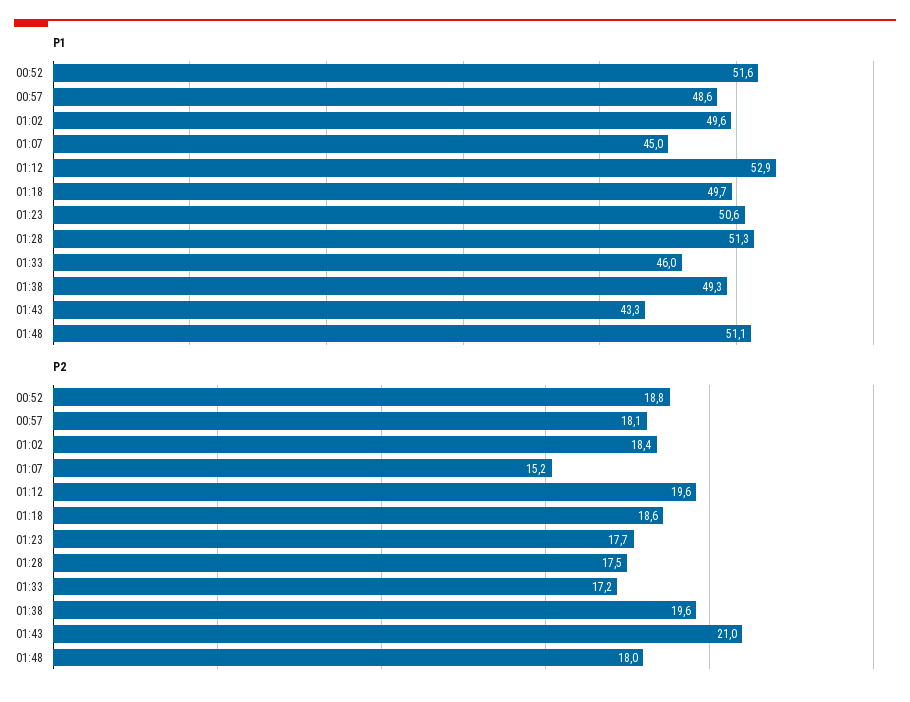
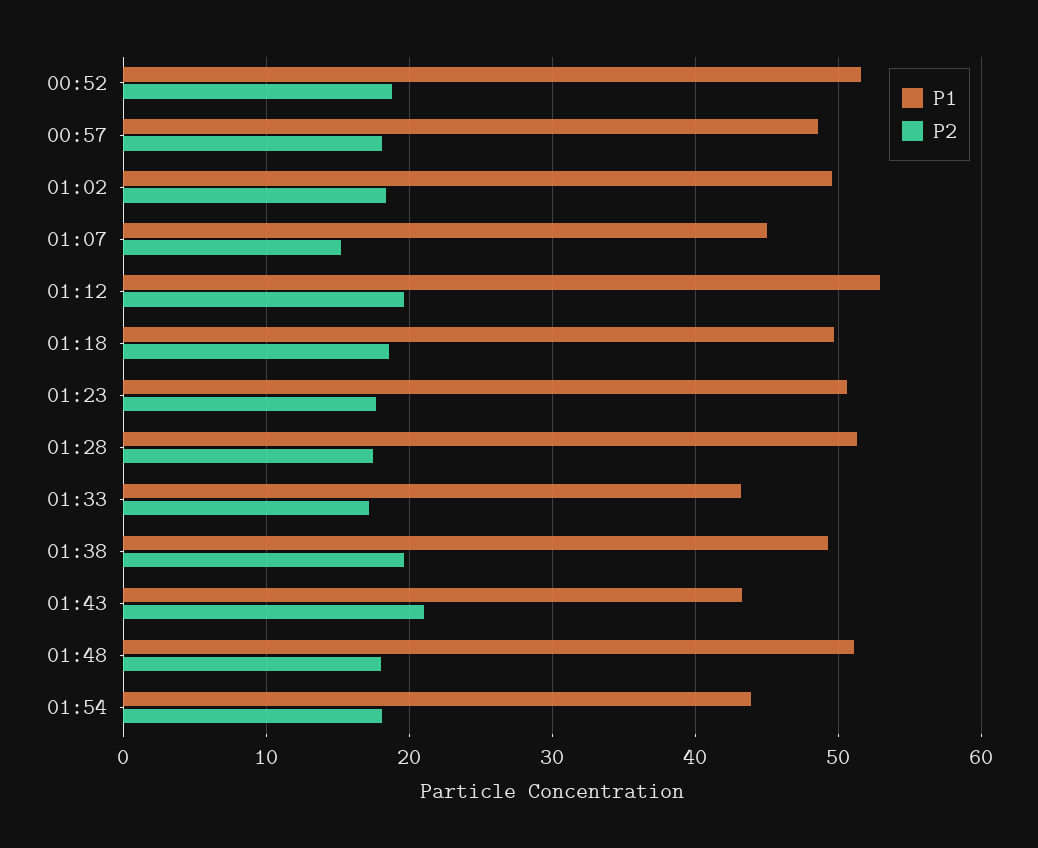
P1, 01:33: 46 -> 43
P1, 01:54: none -> 44
P2, 01:54: none -> 18

